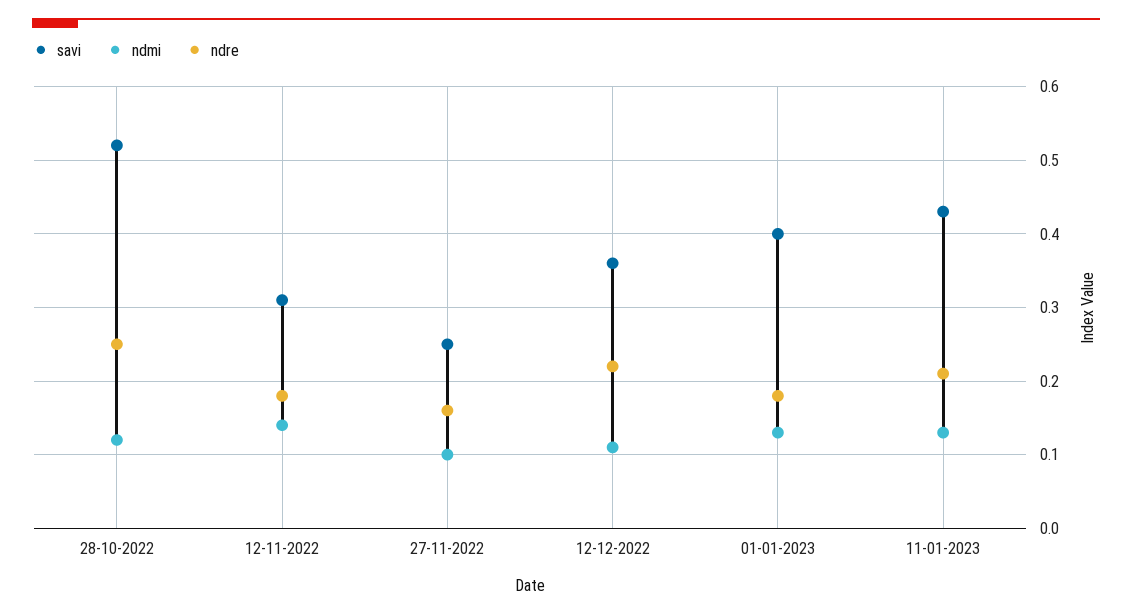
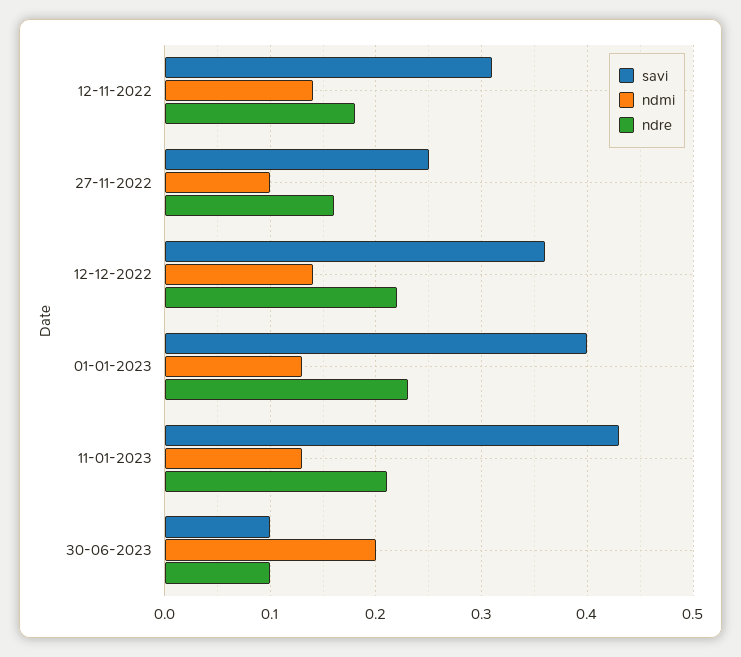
savi, 28-10-2022: 0.52 -> none
ndmi, 28-10-2022: 0.12 -> none
ndre, 28-10-2022: 0.25 -> none
ndmi, 12-12-2022: 0.11 -> 0.14
ndre, 01-01-2023: 0.18 -> 0.23
savi, 30-06-2023: none -> 0.1
ndmi, 30-06-2023: none -> 0.2
ndre, 30-06-2023: none -> 0.1

